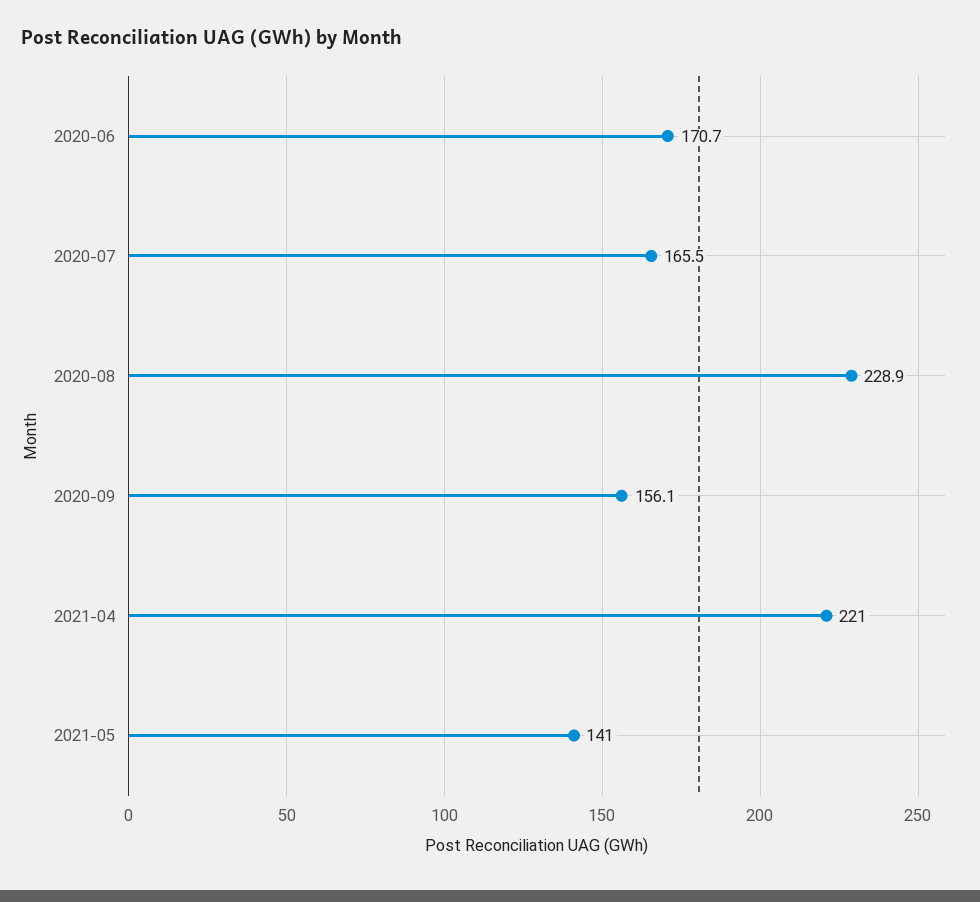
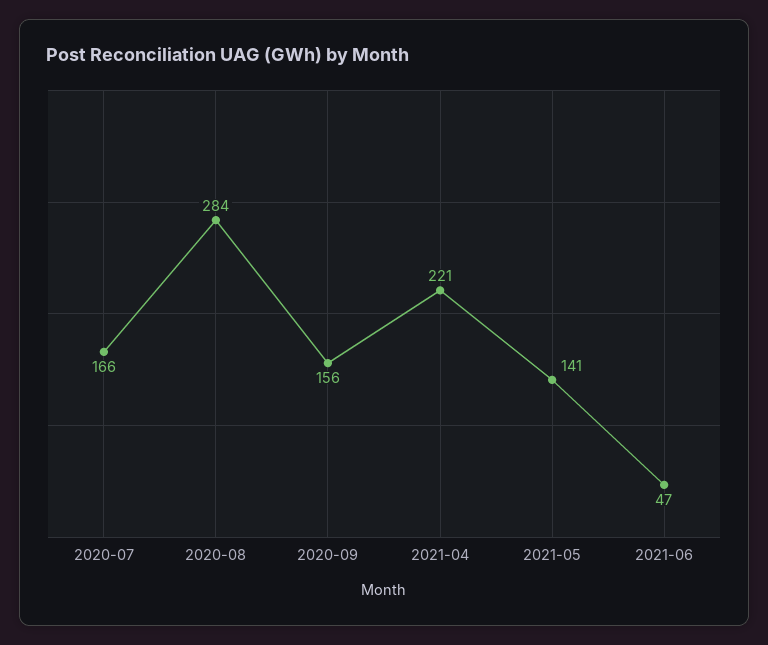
2020-06: 170.7 -> none
2020-08: 228.9 -> 284
2021-06: none -> 47

